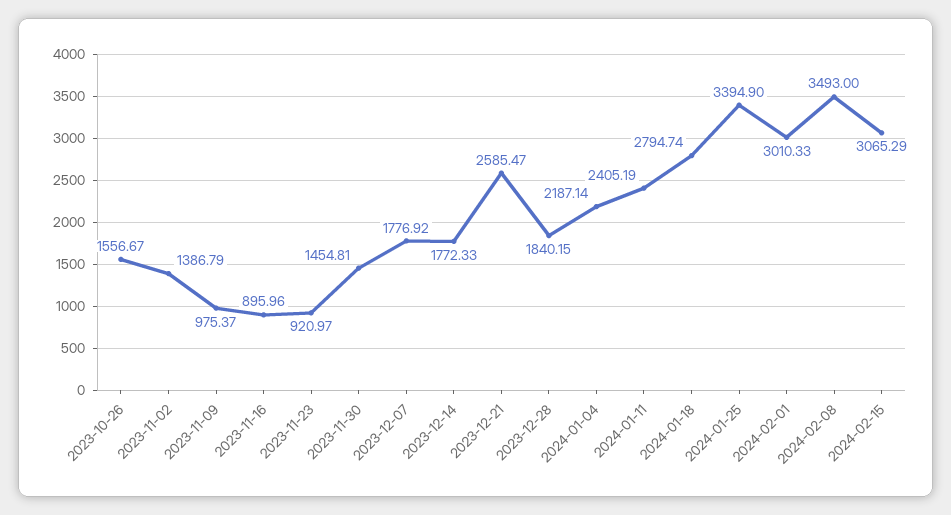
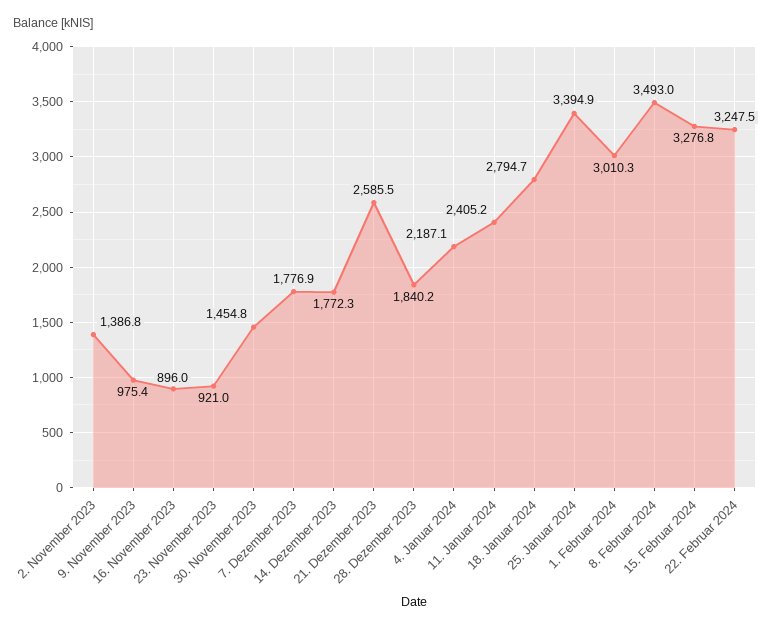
2023-10-26: 1556.67 -> none
2024-02-15: 3065.29 -> 3276.8
22. Februar 2024: none -> 3247.5

